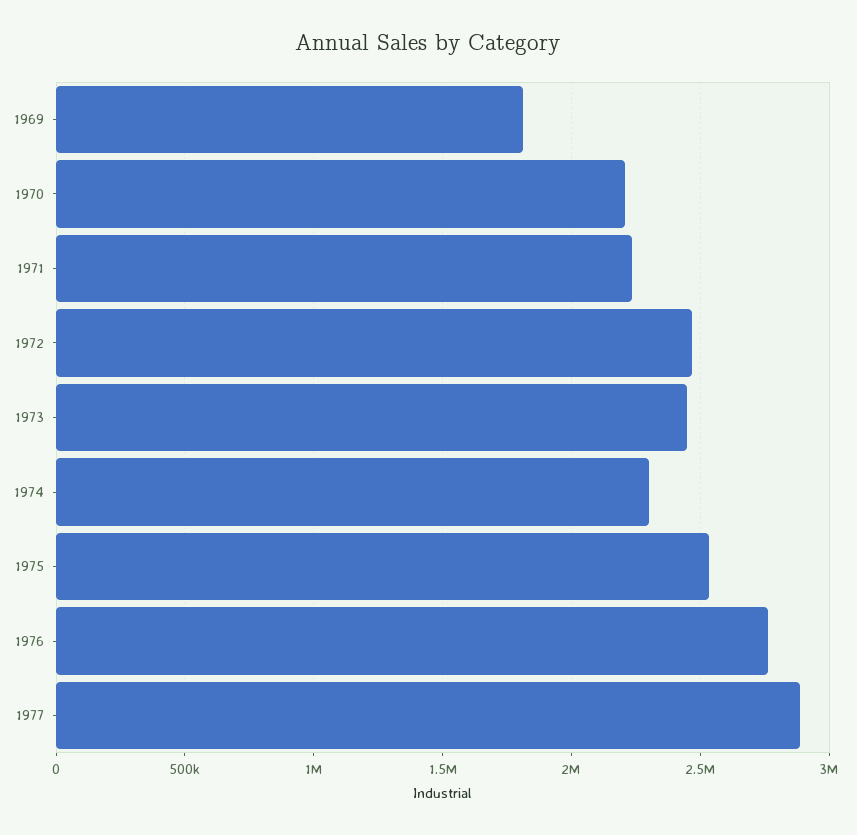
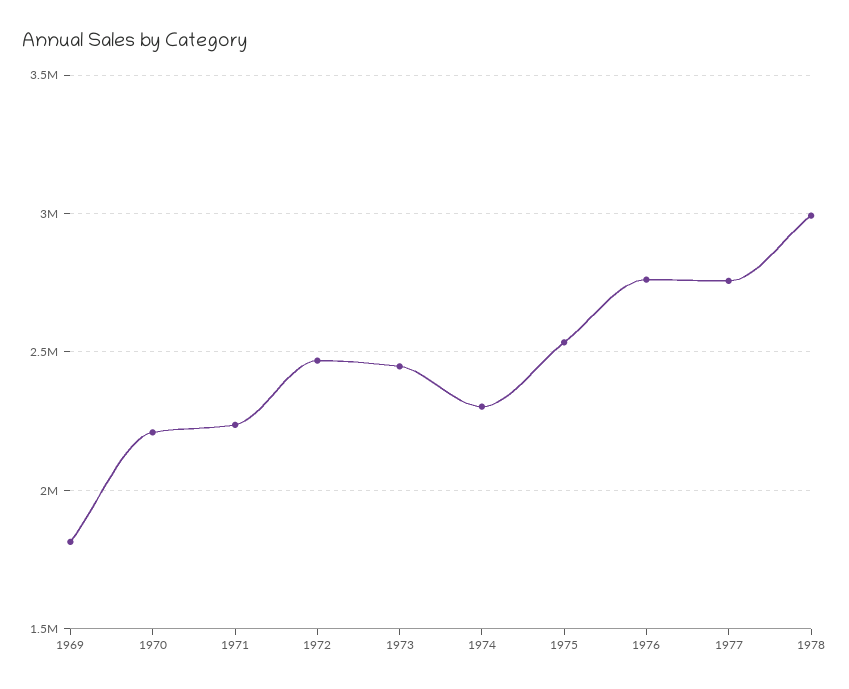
1977: 2900000 -> 2750000
1978: none -> 3000000

